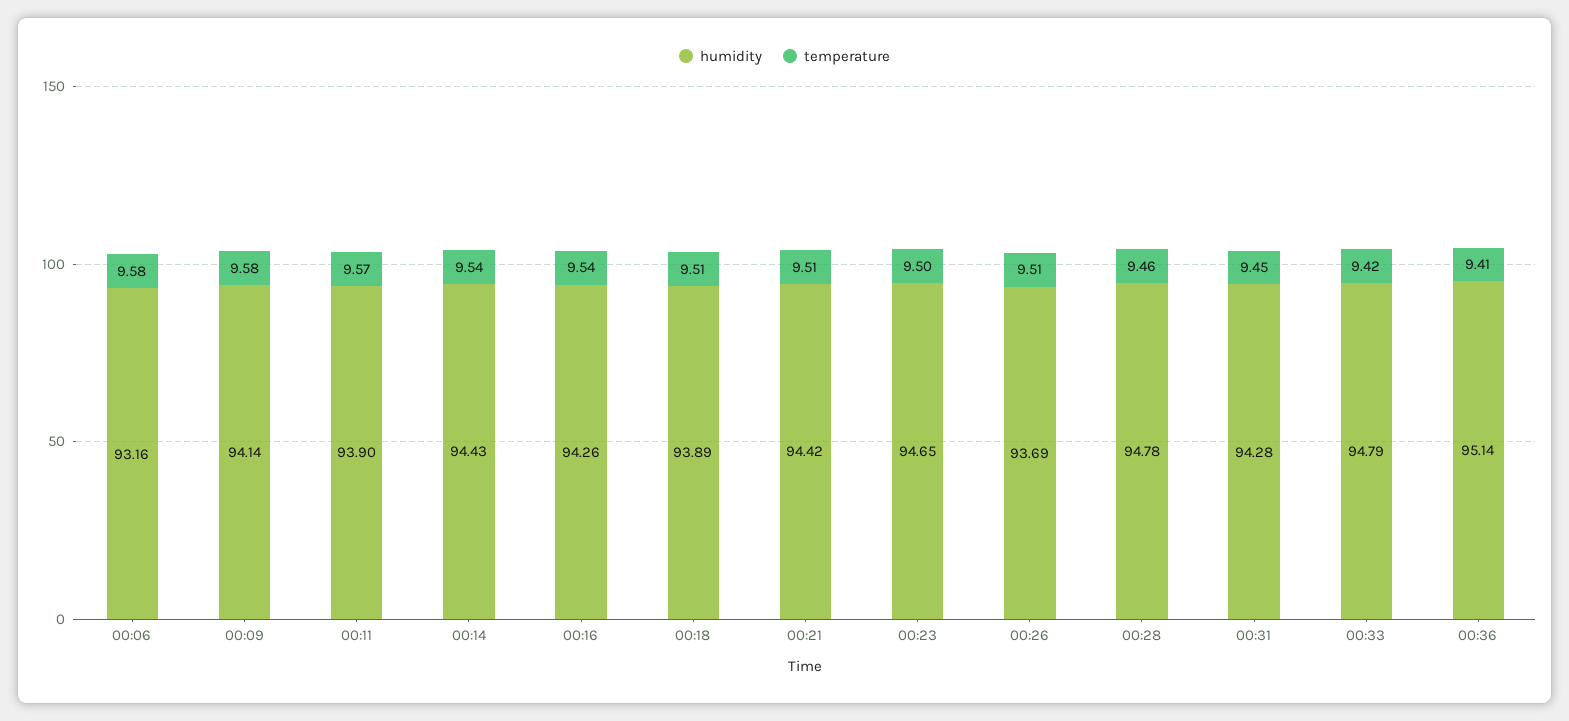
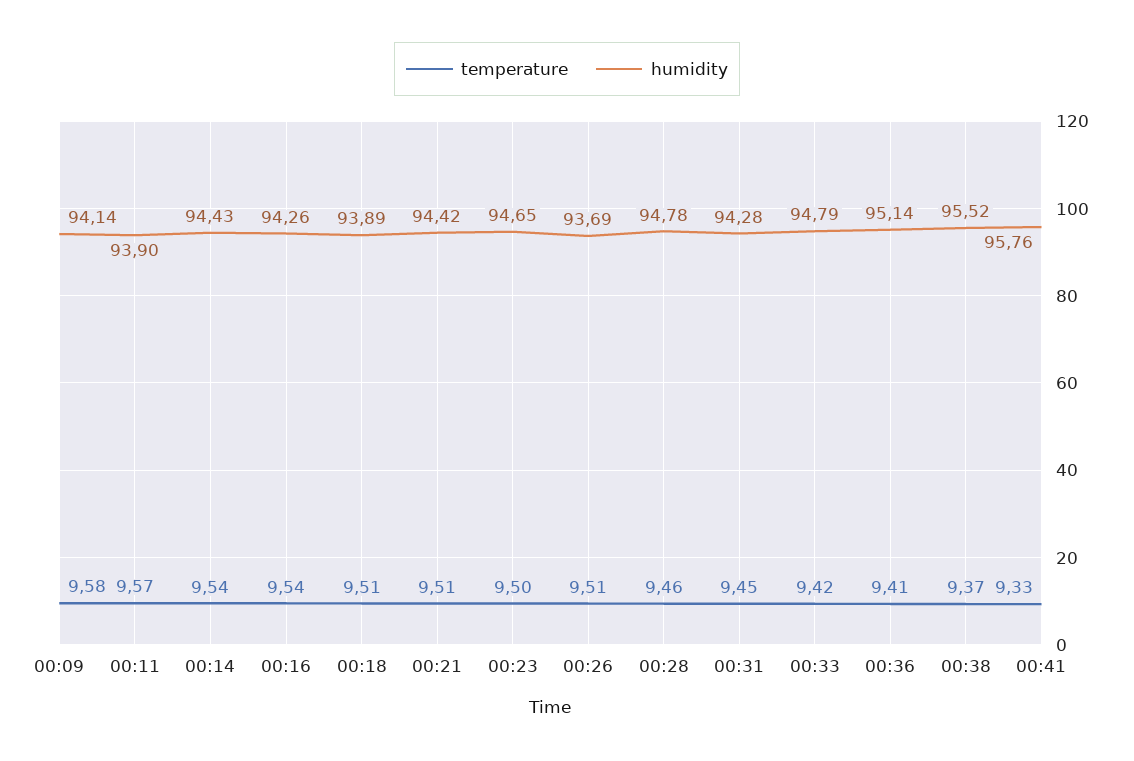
humidity, 00:06: 93.16 -> none
temperature, 00:06: 9.58 -> none
temperature, 00:38: none -> 9.37
humidity, 00:38: none -> 95.52
temperature, 00:41: none -> 9.33
humidity, 00:41: none -> 95.76

